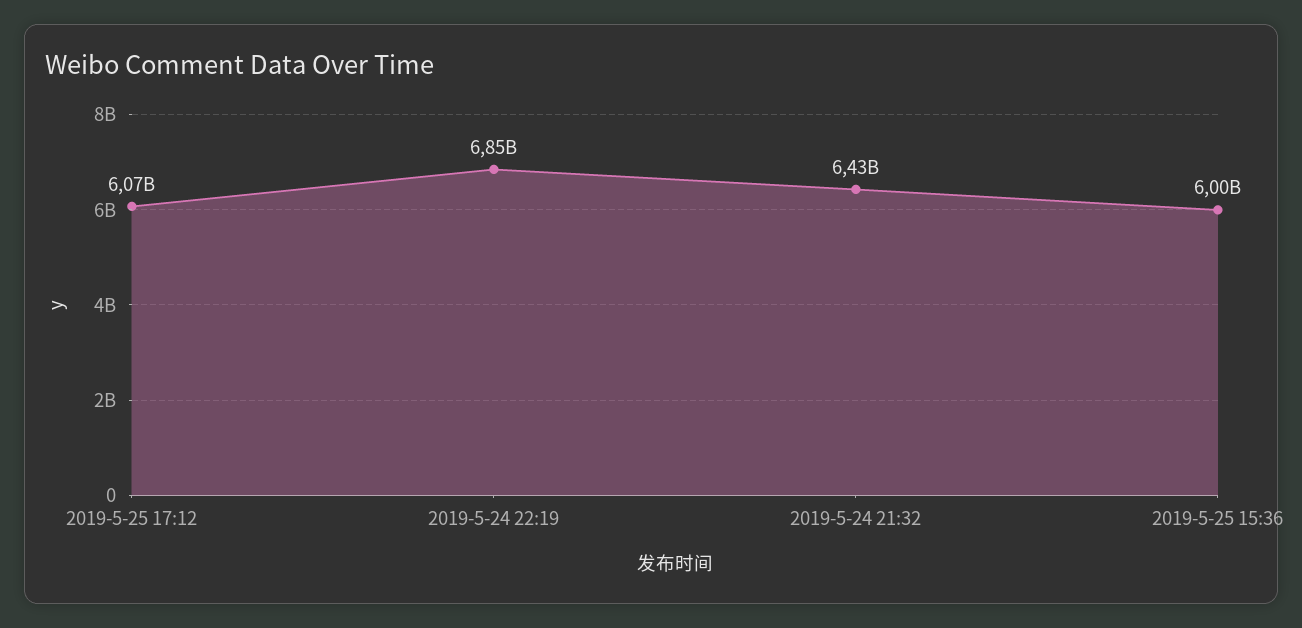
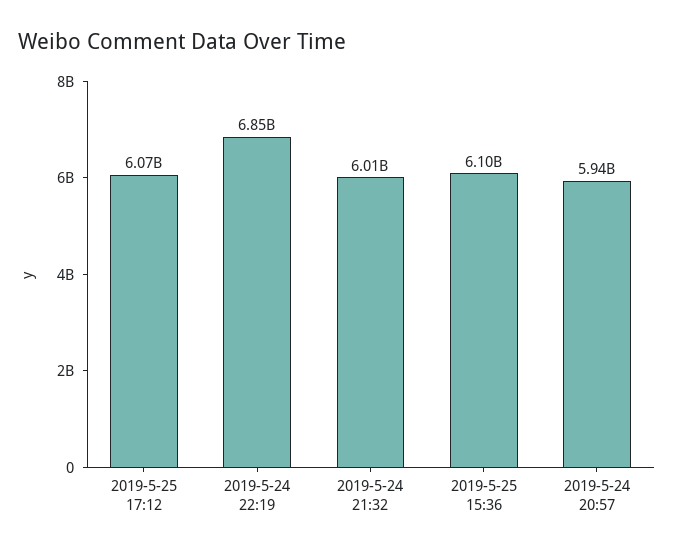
2019-5-24 21:32: 6430000000 -> 6010000000
2019-5-25 15:36: 6000000000 -> 6100000000
2019-5-24 20:57: none -> 5940000000

